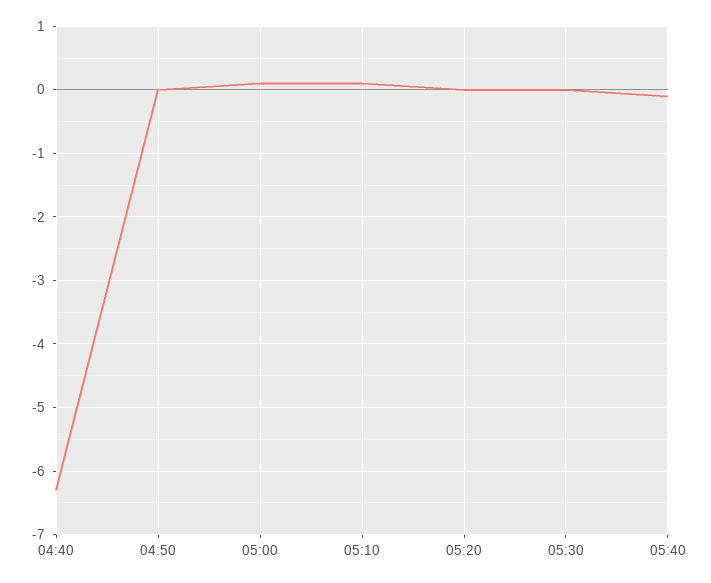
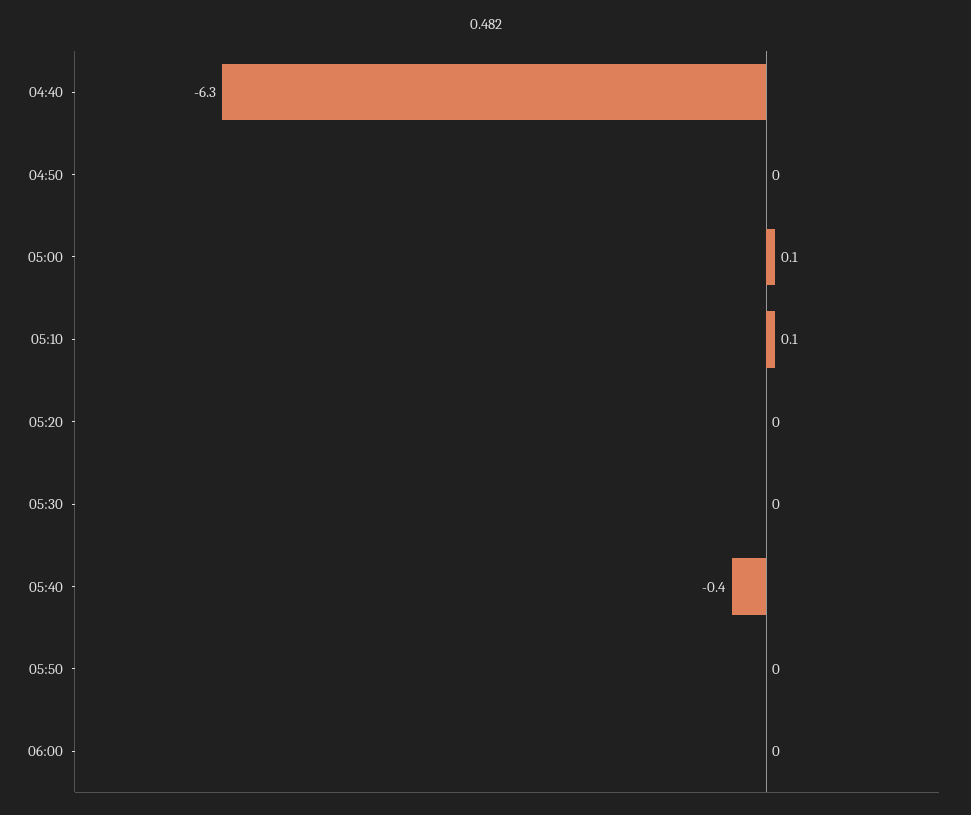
05:40: -0.1 -> -0.4
05:50: none -> 0
06:00: none -> 0

